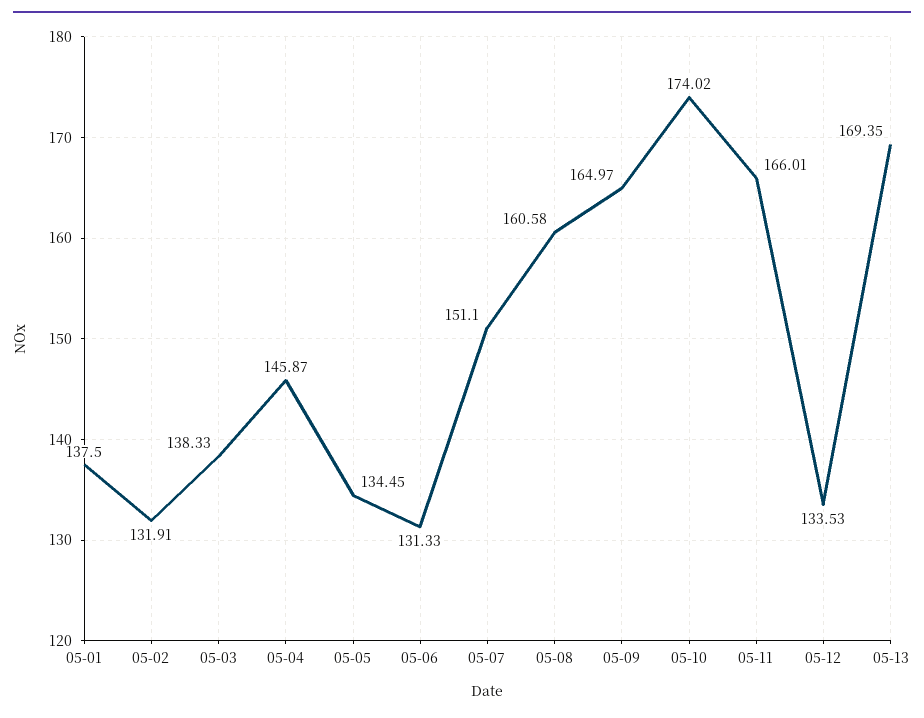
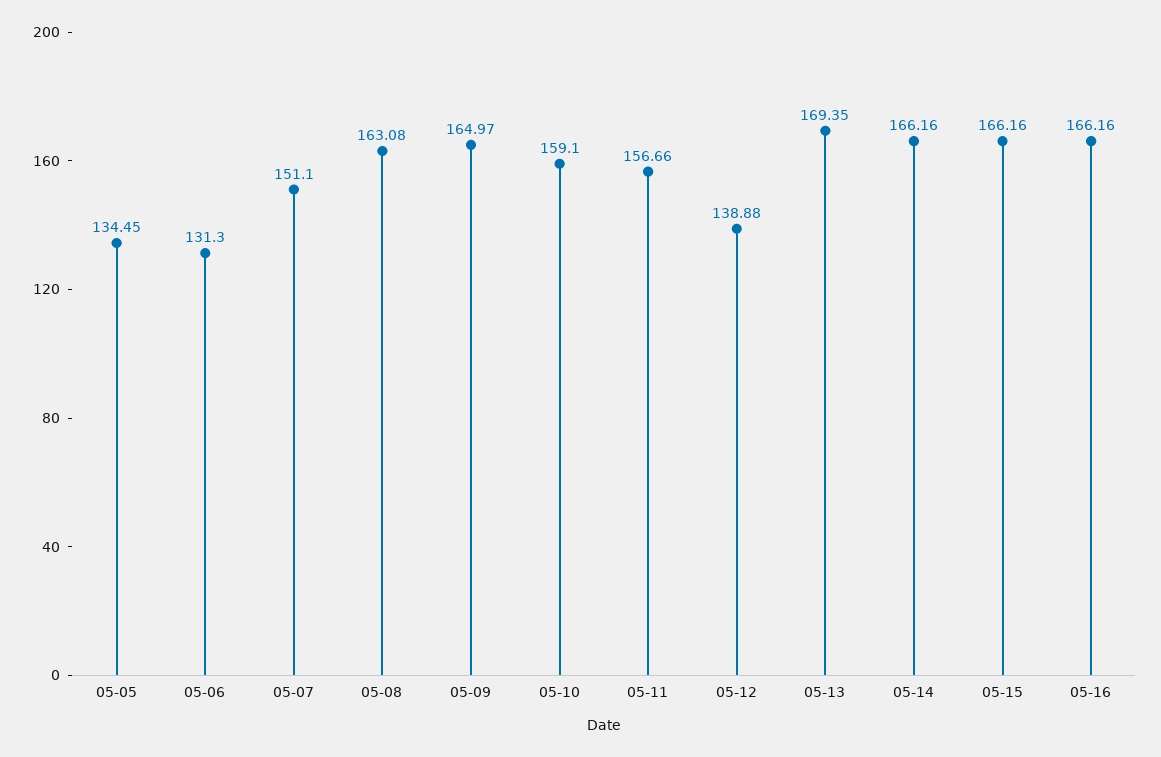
05-01: 137.5 -> none
05-02: 131.91 -> none
05-03: 138.33 -> none
05-04: 145.87 -> none
05-06: 131.33 -> 131.3
05-08: 160.58 -> 163.08
05-10: 174.02 -> 159.1
05-11: 166.01 -> 156.66
05-12: 133.53 -> 138.88
05-14: none -> 166.16
05-15: none -> 166.16
05-16: none -> 166.16

